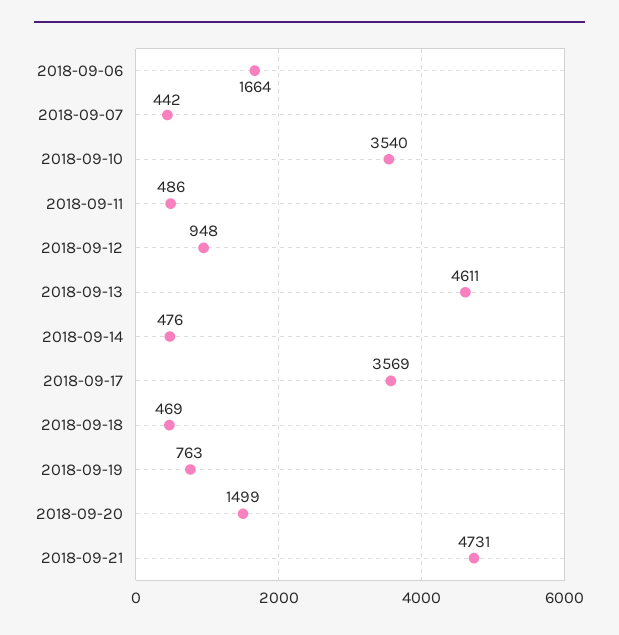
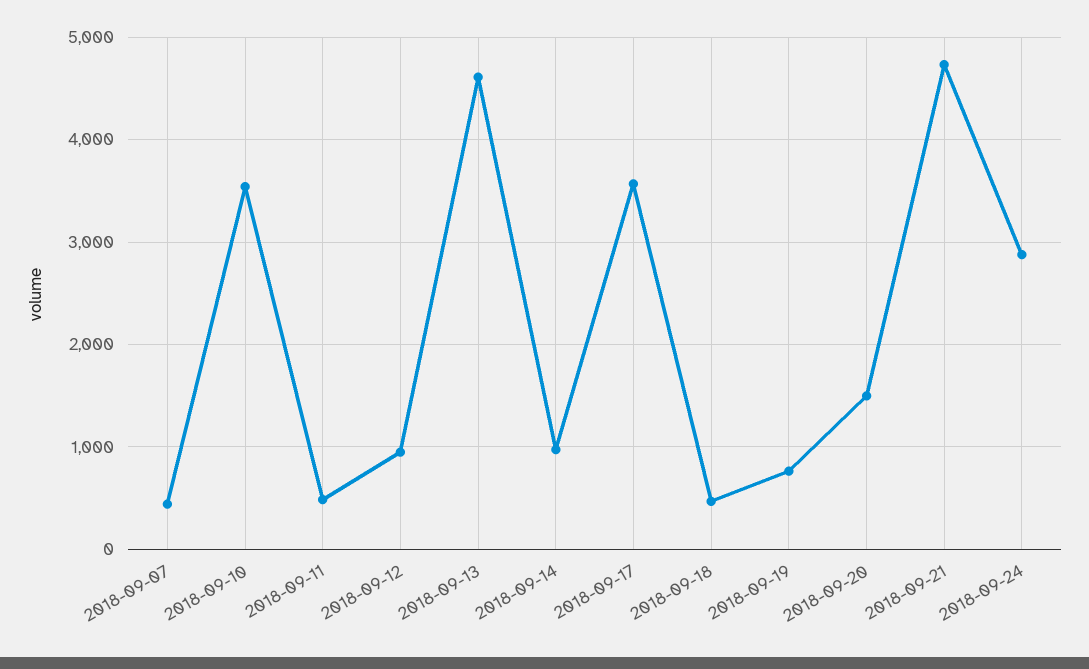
2018-09-06: 1664 -> none
2018-09-14: 476 -> 1000
2018-09-24: none -> 2900

